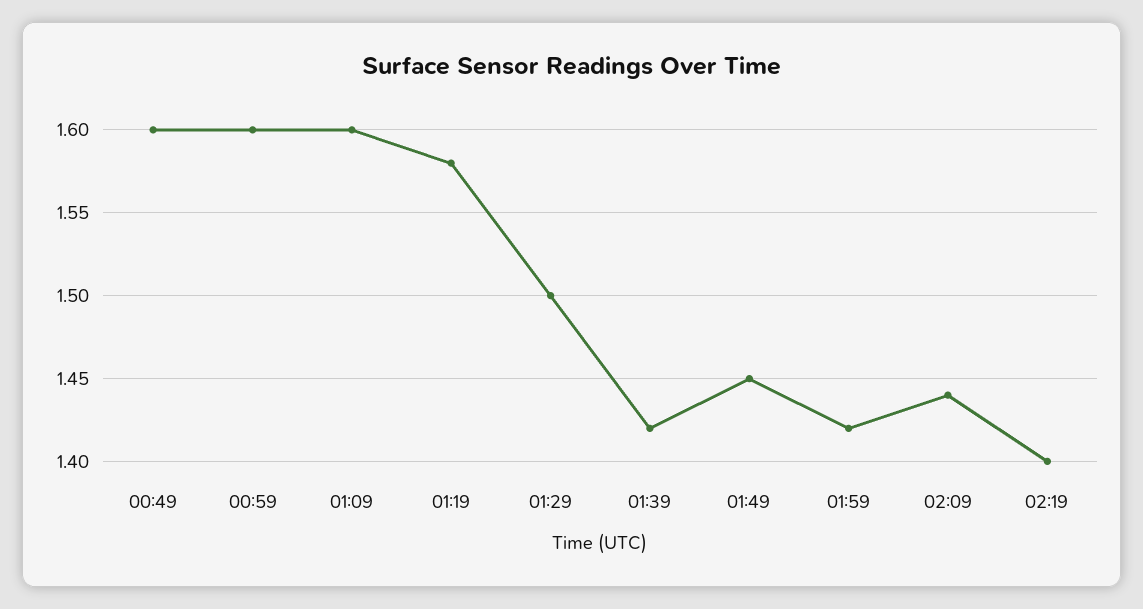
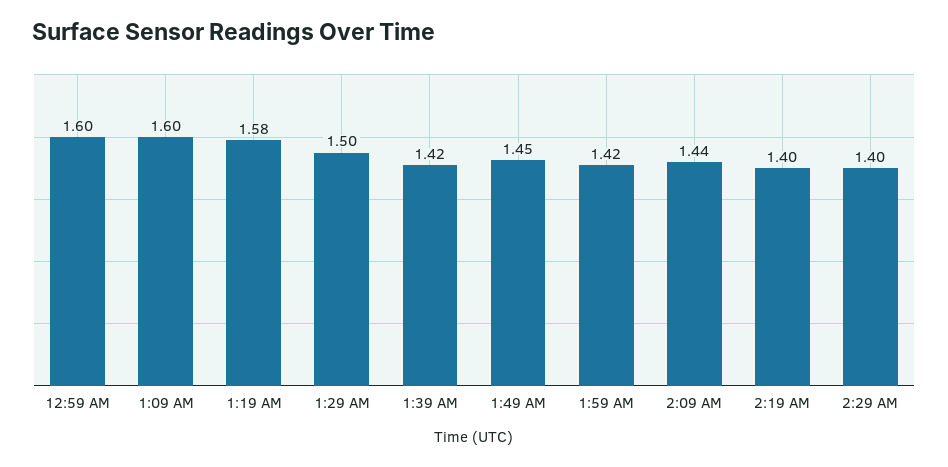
00:49: 1.6 -> none
2:29 AM: none -> 1.4

